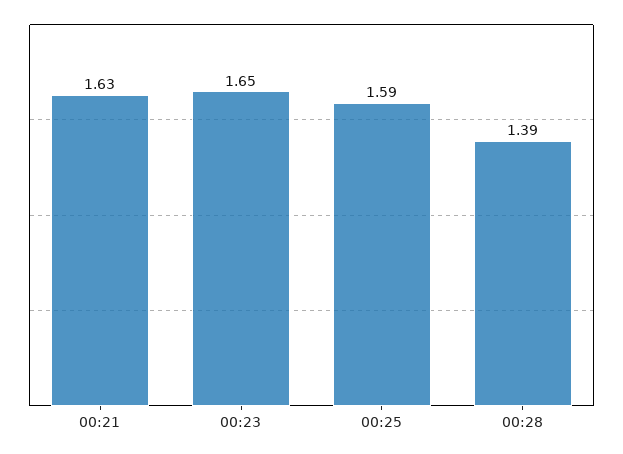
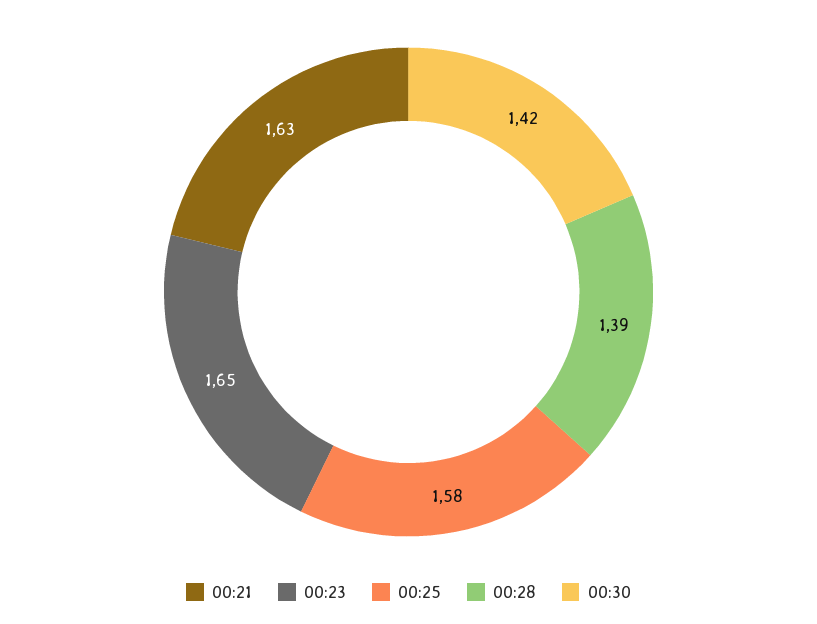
00:25: 1.59 -> 1.58
00:30: none -> 1.42

